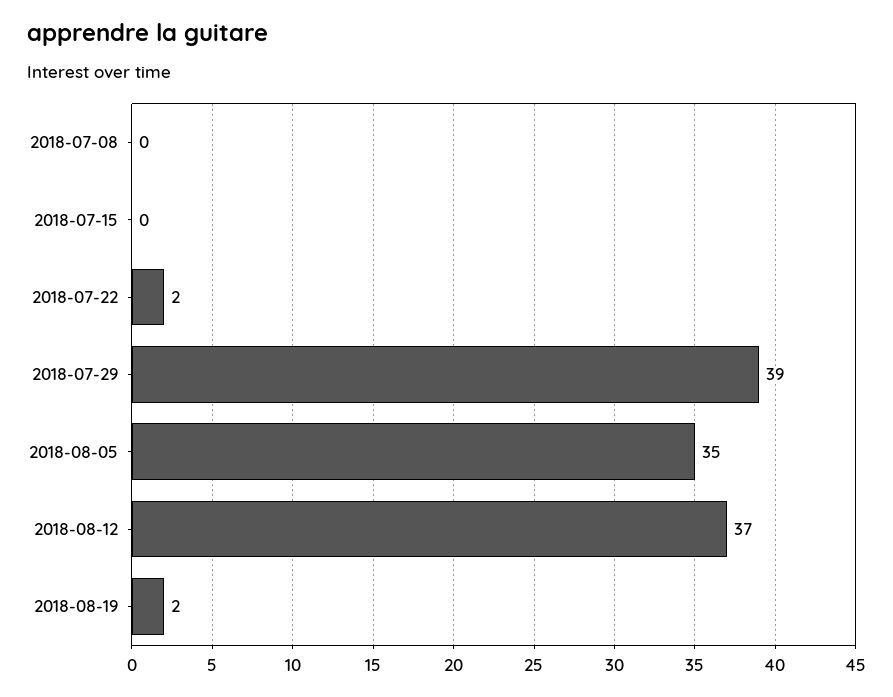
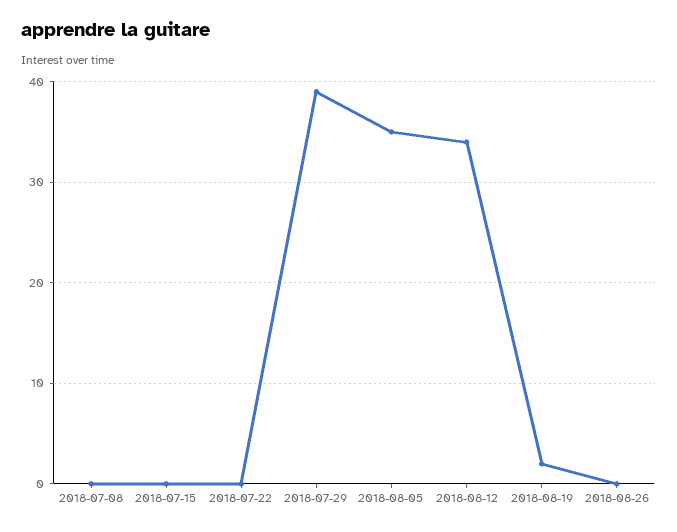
2018-07-22: 2 -> 0
2018-08-12: 37 -> 34
2018-08-26: none -> 0

